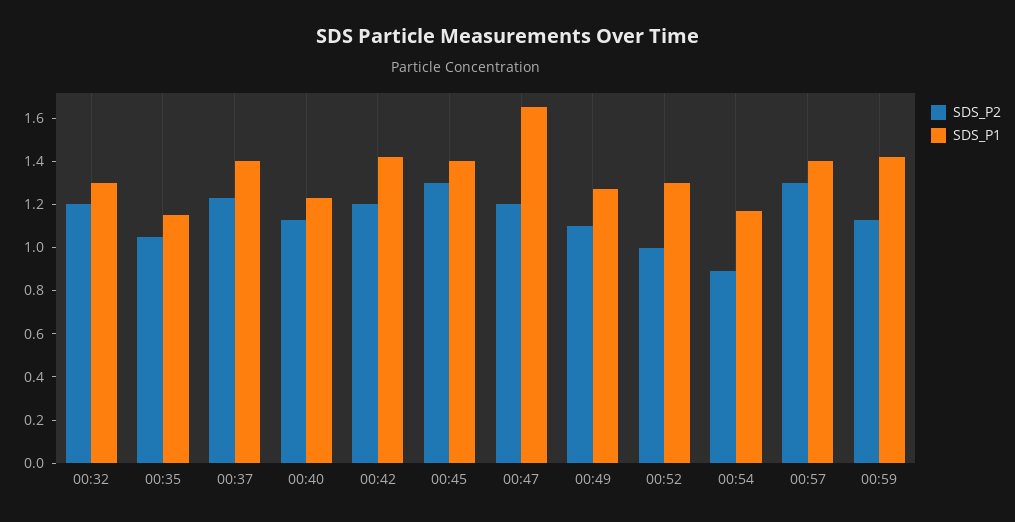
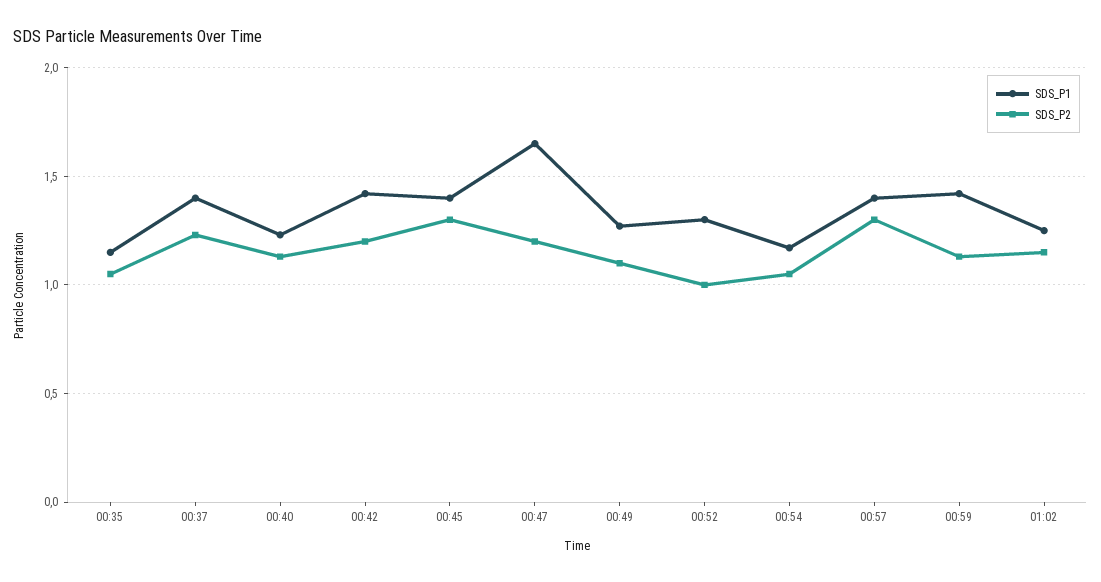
SDS_P2, 00:32: 1.2 -> none
SDS_P1, 00:32: 1.3 -> none
SDS_P2, 00:54: 0.9 -> 1.05
SDS_P1, 01:02: none -> 1.25
SDS_P2, 01:02: none -> 1.15

